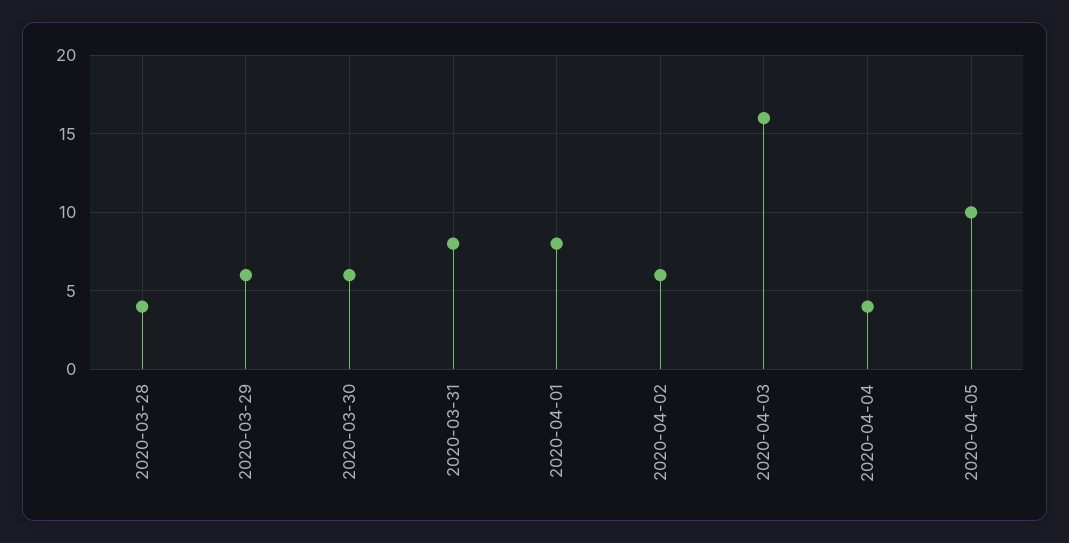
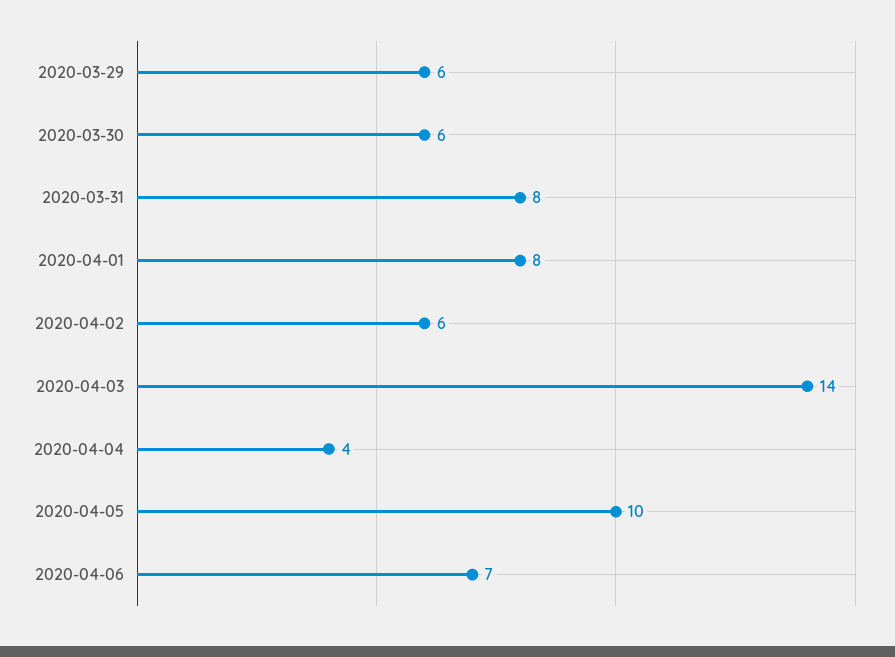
2020-03-28: 4 -> none
2020-04-03: 16 -> 14
2020-04-06: none -> 7

